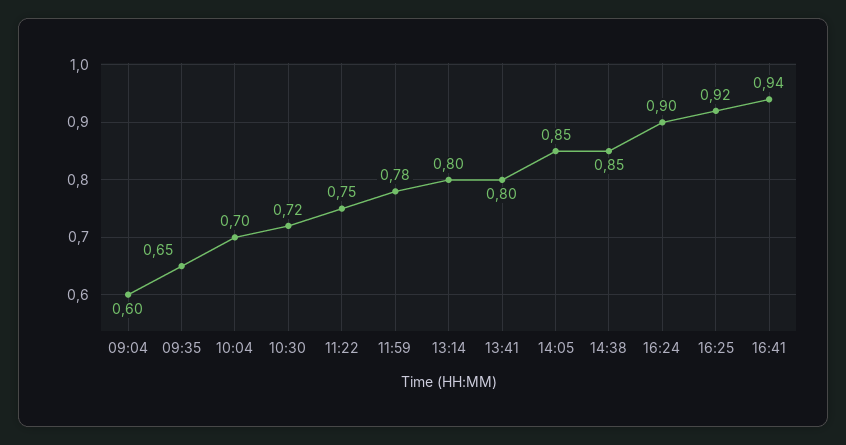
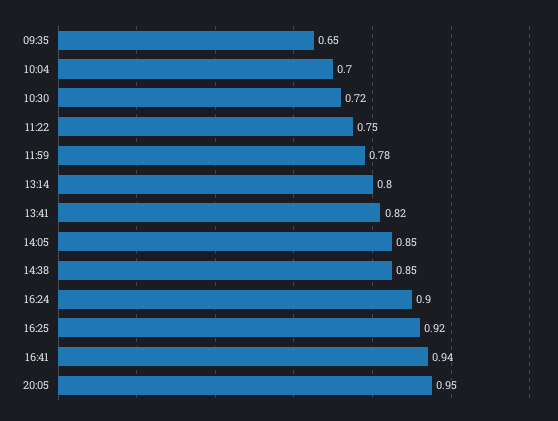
09:04: 0.6 -> none
13:41: 0.8 -> 0.82
20:05: none -> 0.95

